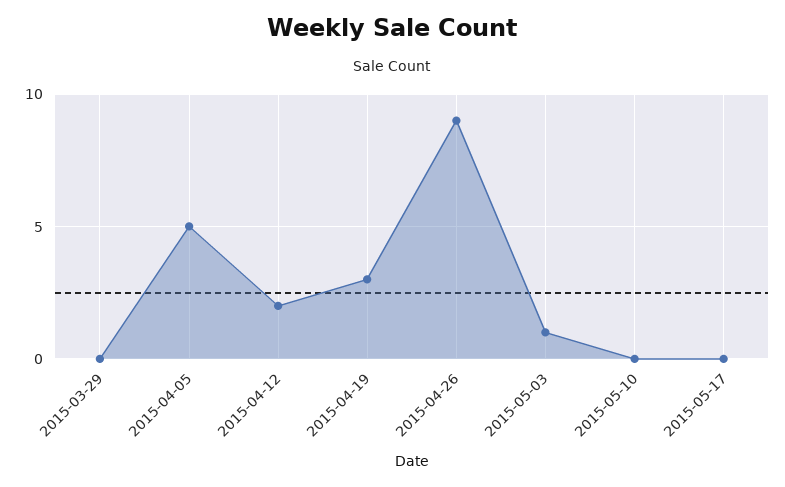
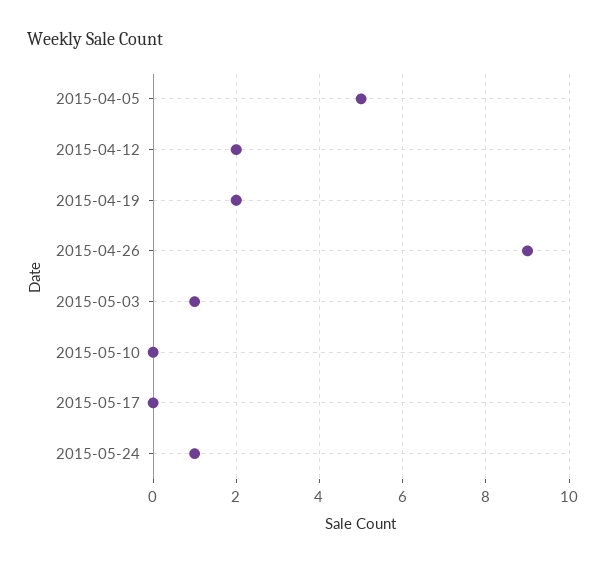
2015-03-29: 0 -> none
2015-04-19: 3 -> 2
2015-05-24: none -> 1

